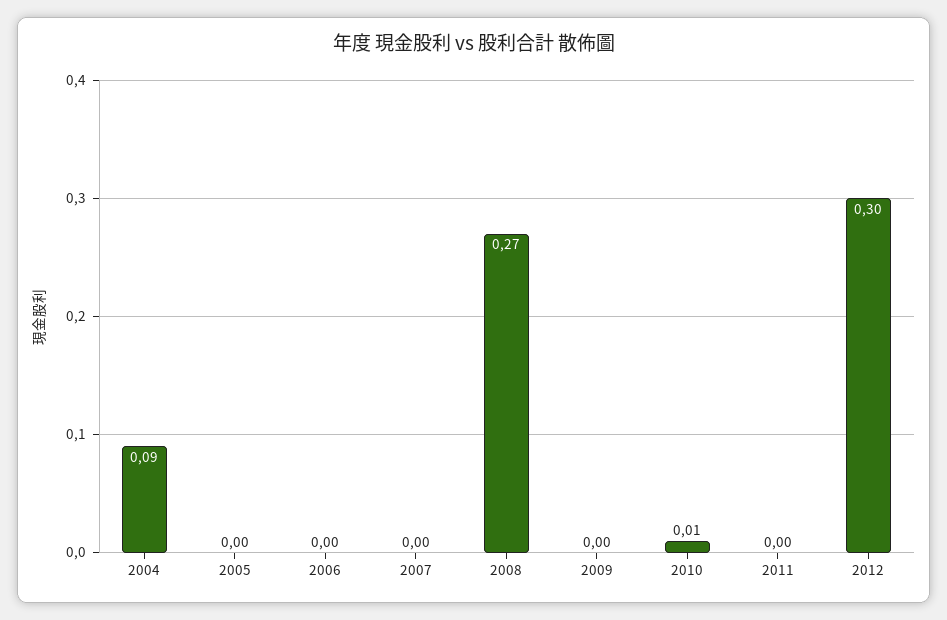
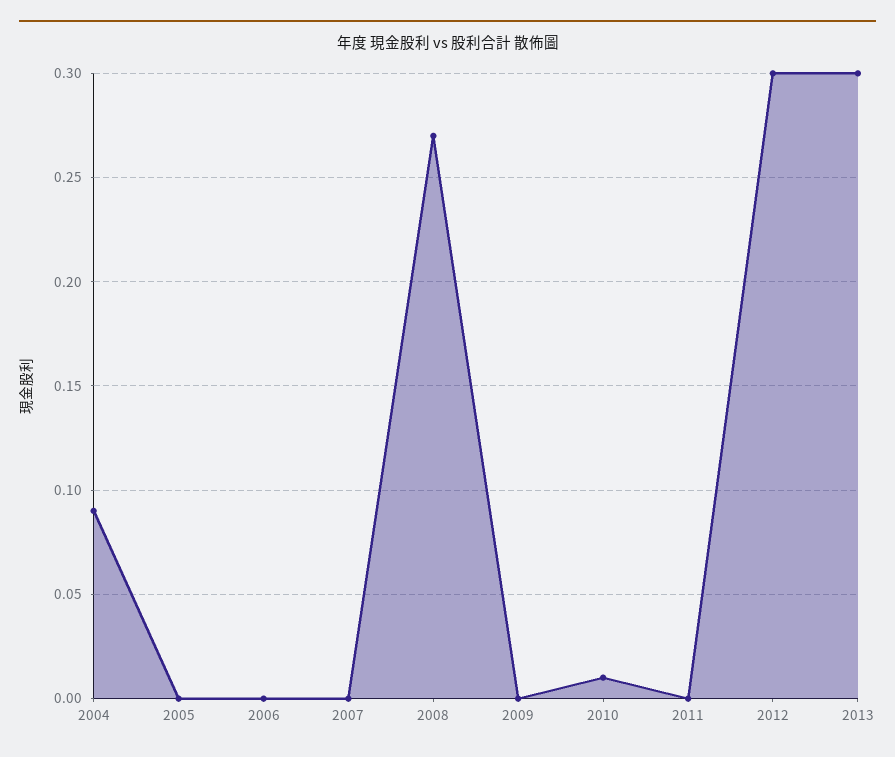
2013: none -> 0.3

